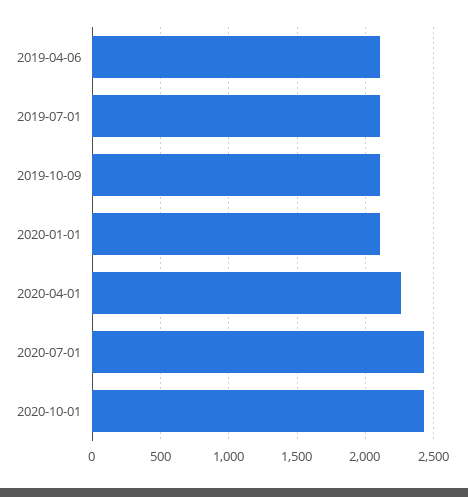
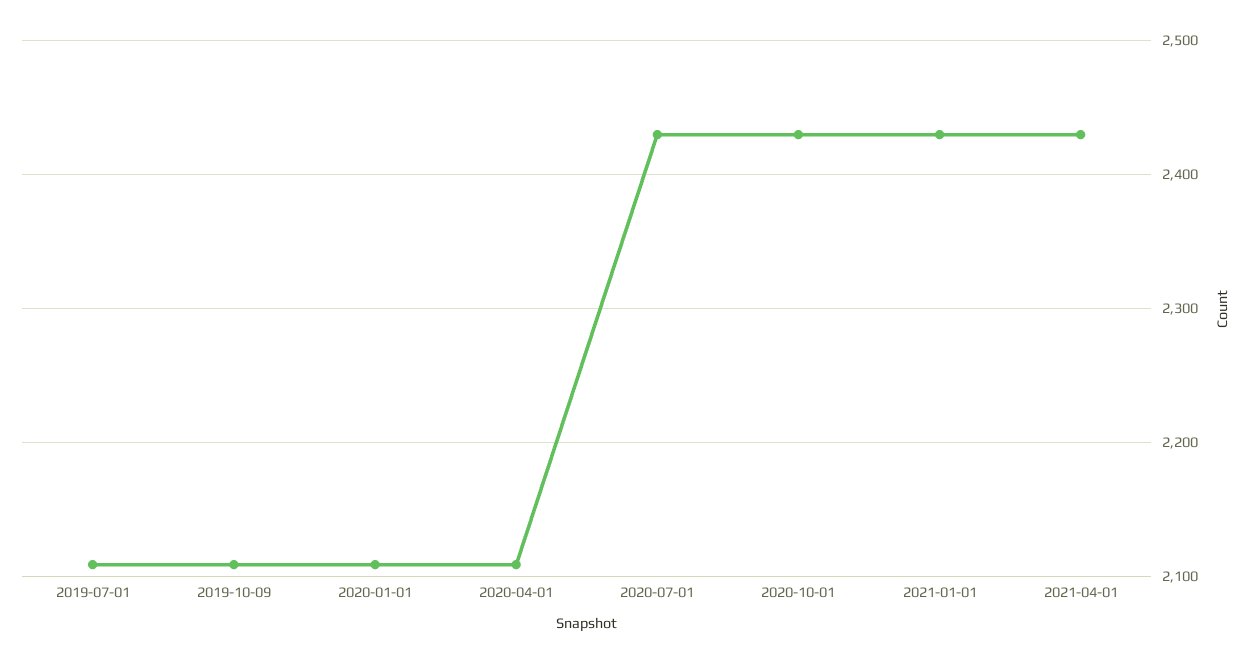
2019-04-06: 2100 -> none
2020-04-01: 2250 -> 2110
2021-01-01: none -> 2430
2021-04-01: none -> 2430

